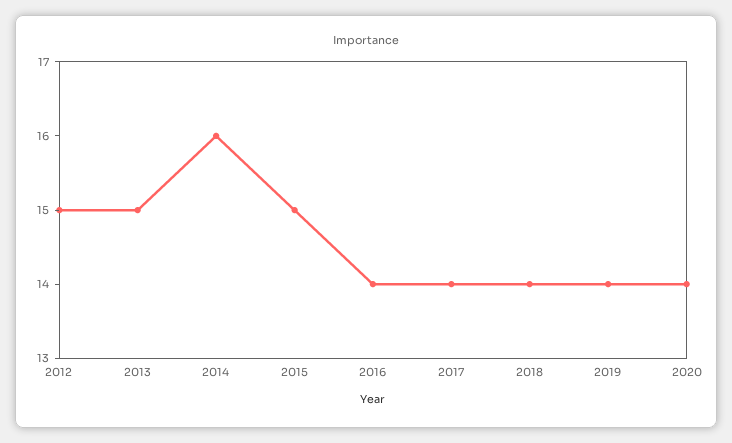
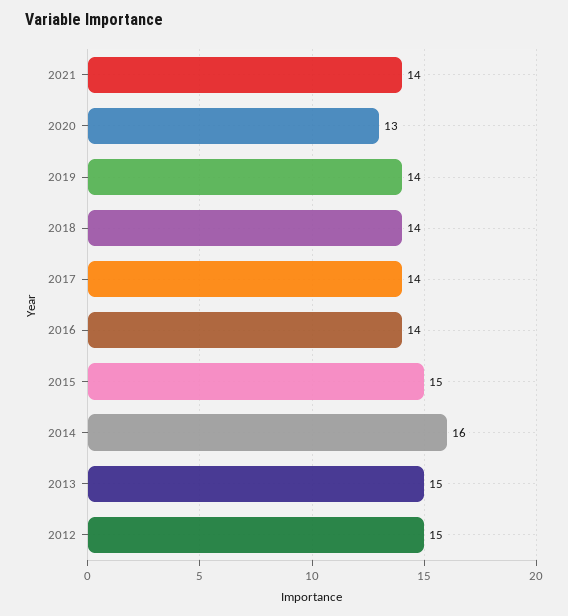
2020: 14 -> 13
2021: none -> 14

